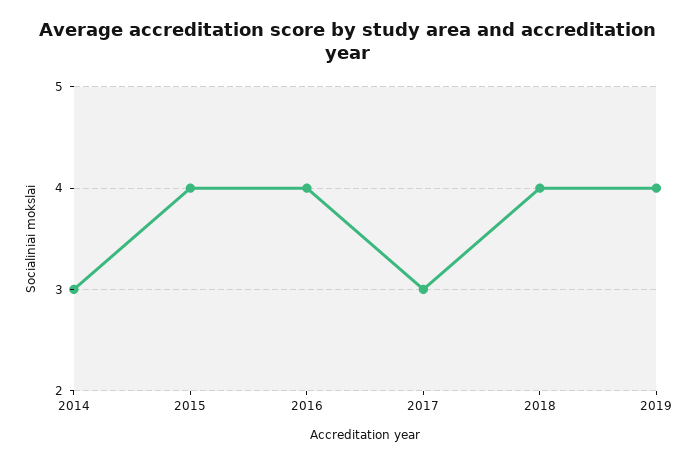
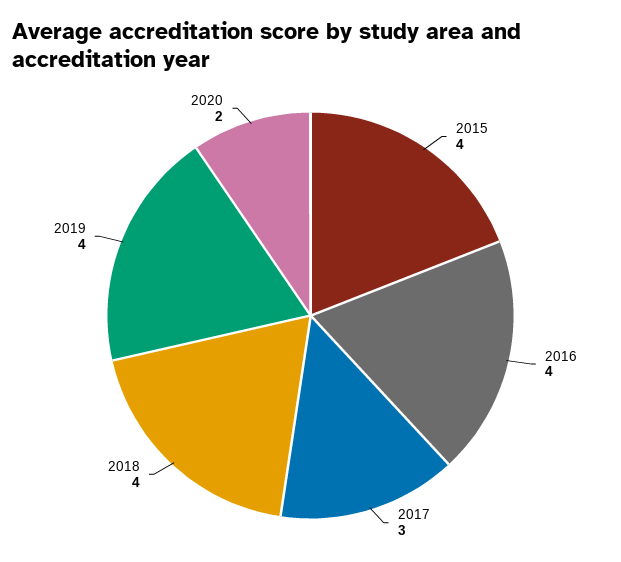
2014: 3 -> none
2020: none -> 2

